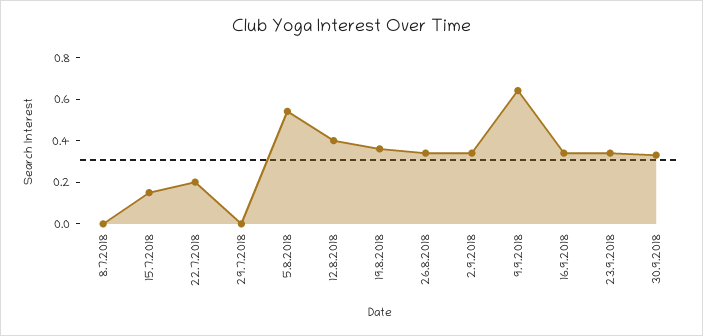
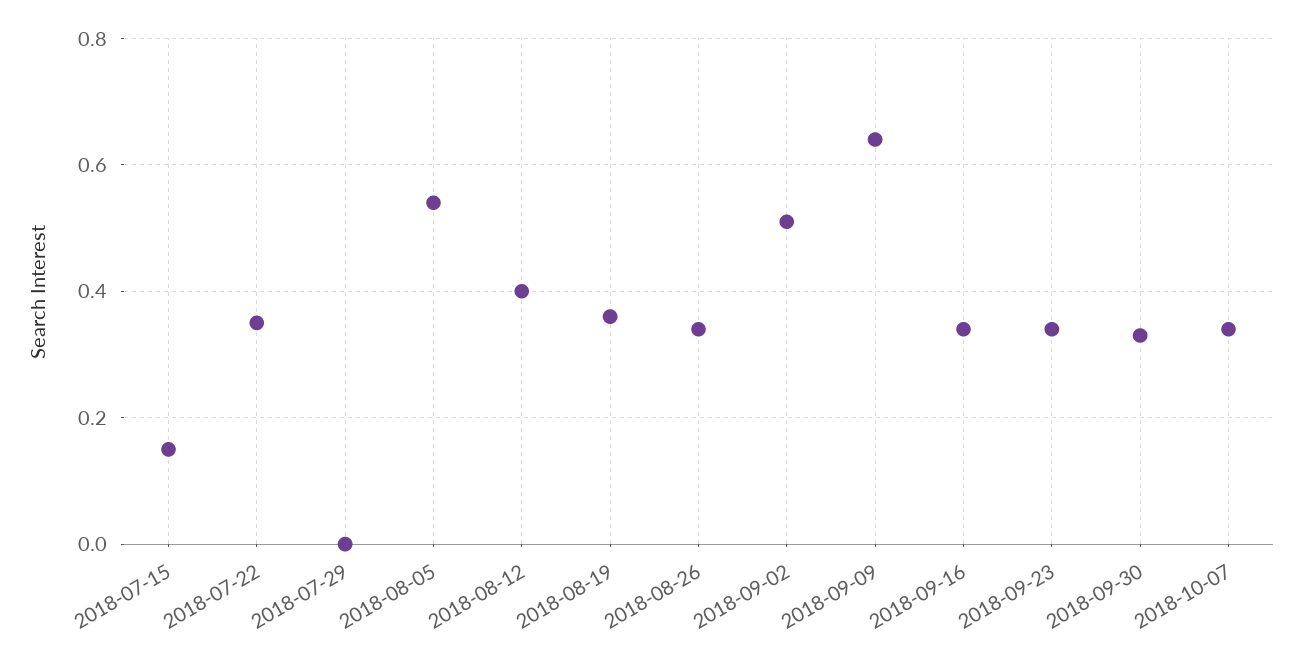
8.7.2018: 0 -> none
22.7.2018: 0.2 -> 0.35
2.9.2018: 0.35 -> 0.5
2018-10-07: none -> 0.35

